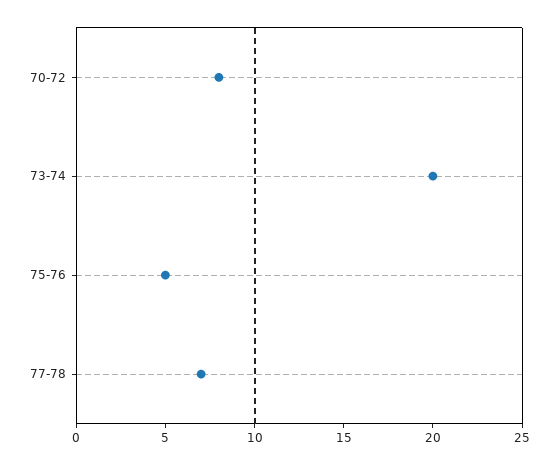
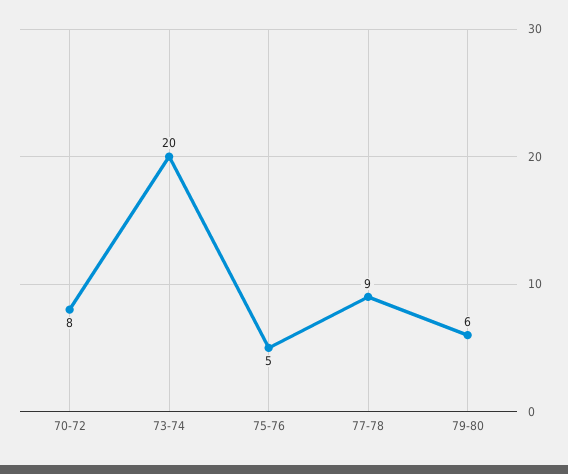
77-78: 7 -> 9
79-80: none -> 6

